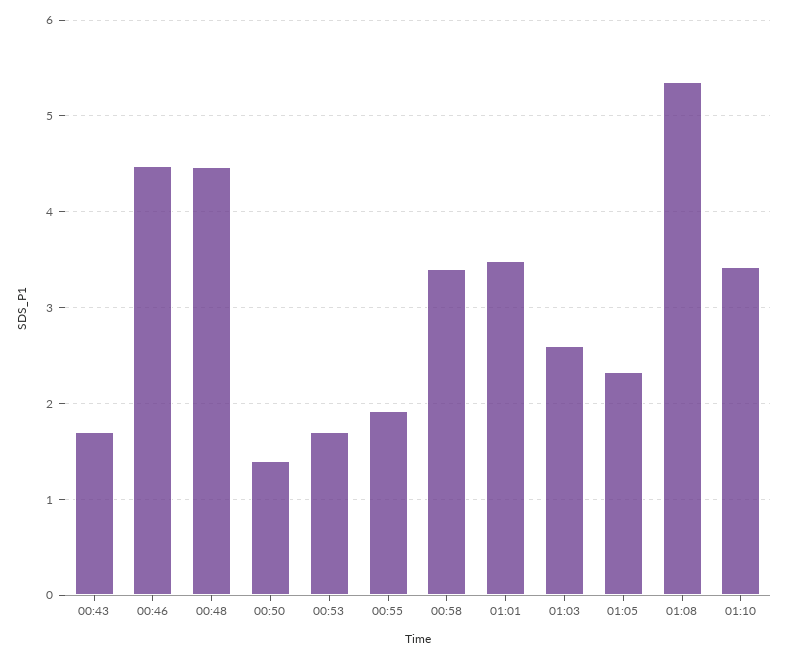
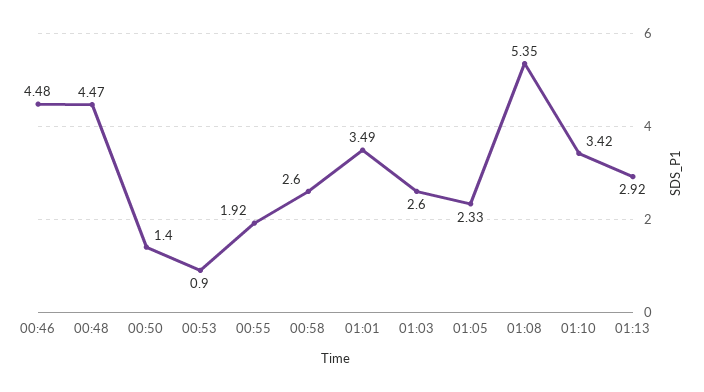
00:43: 1.7 -> none
00:53: 1.7 -> 0.9
00:58: 3.4 -> 2.6
01:13: none -> 2.92

